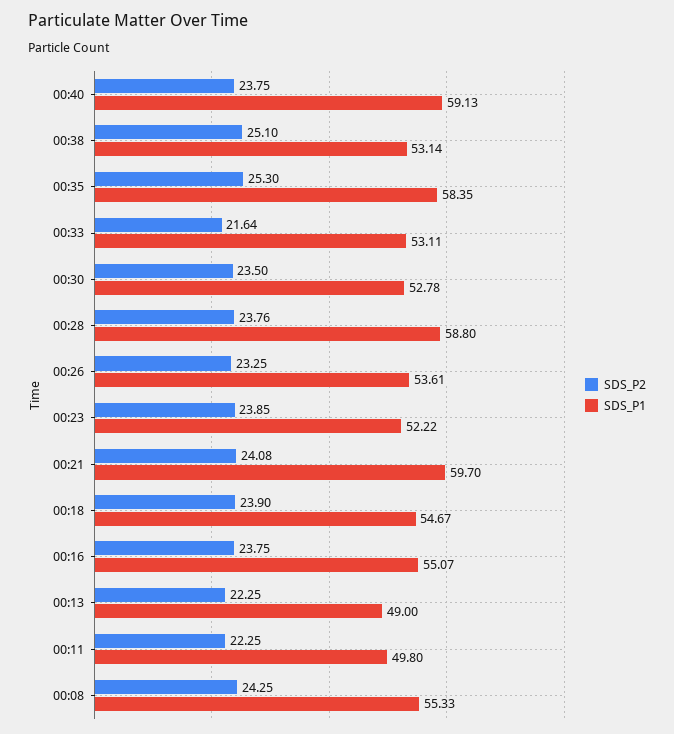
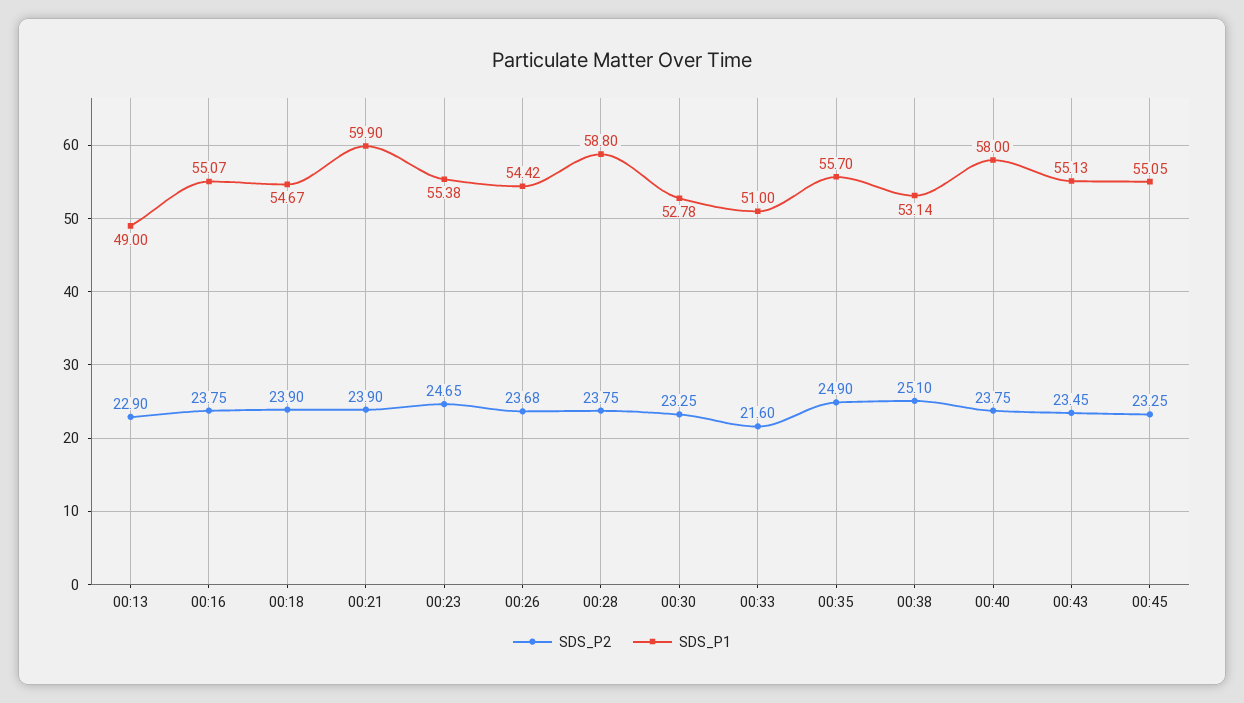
SDS_P1, 00:40: 59.13 -> 58
SDS_P2, 00:35: 25.3 -> 24.9
SDS_P1, 00:35: 58.35 -> 55.7
SDS_P2, 00:33: 21.64 -> 21.6
SDS_P1, 00:33: 53.11 -> 51
SDS_P2, 00:30: 23.5 -> 23.25
SDS_P2, 00:28: 23.76 -> 23.75
SDS_P2, 00:26: 23.25 -> 23.68
SDS_P1, 00:26: 53.61 -> 54.42
SDS_P2, 00:23: 23.85 -> 24.65
SDS_P1, 00:23: 52.22 -> 55.38
SDS_P2, 00:21: 24.08 -> 23.9
SDS_P1, 00:21: 59.7 -> 59.9
SDS_P2, 00:13: 22.25 -> 22.9
SDS_P2, 00:11: 22.25 -> none
SDS_P1, 00:11: 49.8 -> none
SDS_P2, 00:08: 24.25 -> none
SDS_P1, 00:08: 55.33 -> none
SDS_P2, 00:43: none -> 23.45
SDS_P1, 00:43: none -> 55.13
SDS_P2, 00:45: none -> 23.25
SDS_P1, 00:45: none -> 55.05

